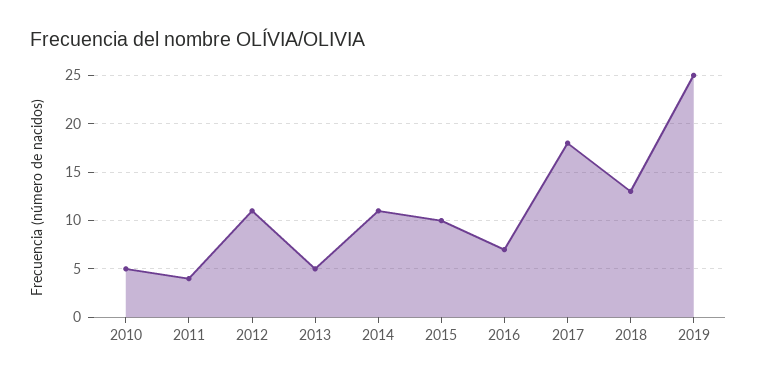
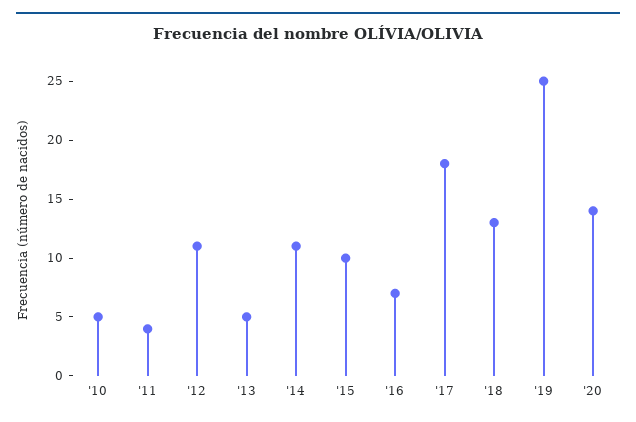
'20: none -> 14

